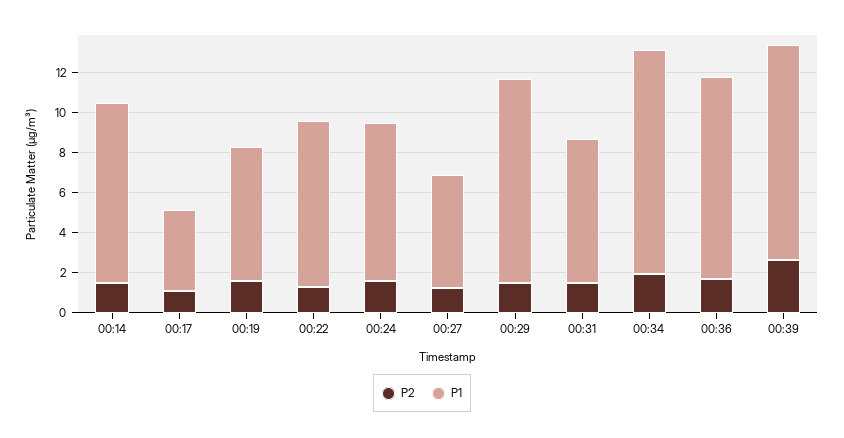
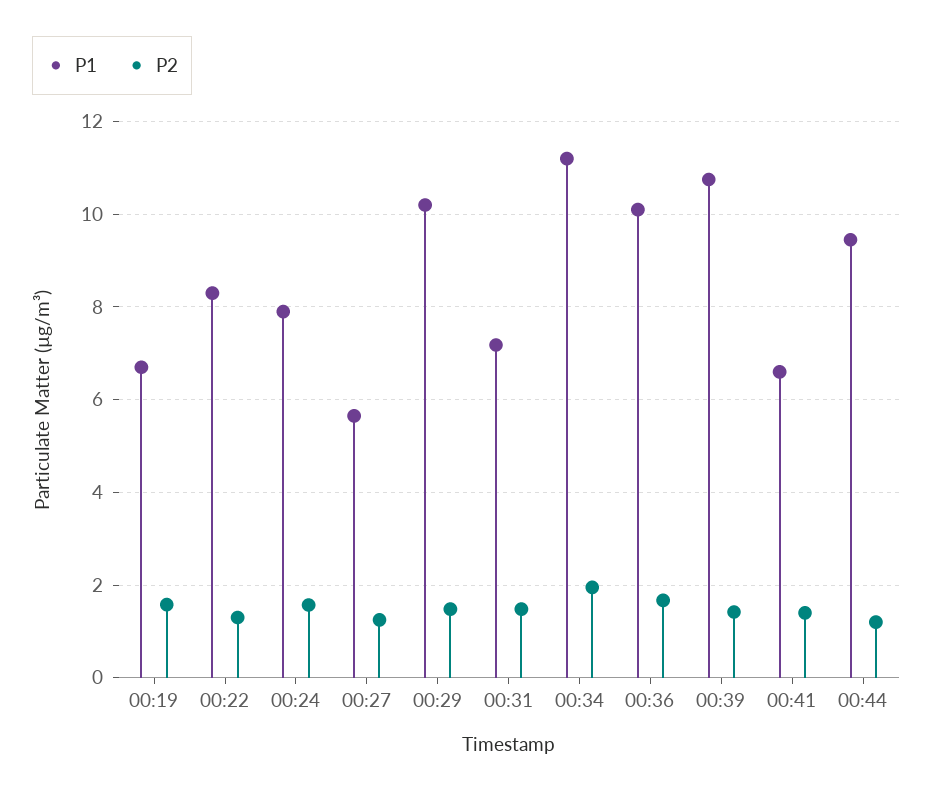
P2, 00:14: 1.5 -> none
P1, 00:14: 9 -> none
P2, 00:17: 1 -> none
P1, 00:17: 4 -> none
P2, 00:39: 2.5 -> 1.4
P1, 00:41: none -> 6.6
P2, 00:41: none -> 1.4
P1, 00:44: none -> 9.4
P2, 00:44: none -> 1.2

